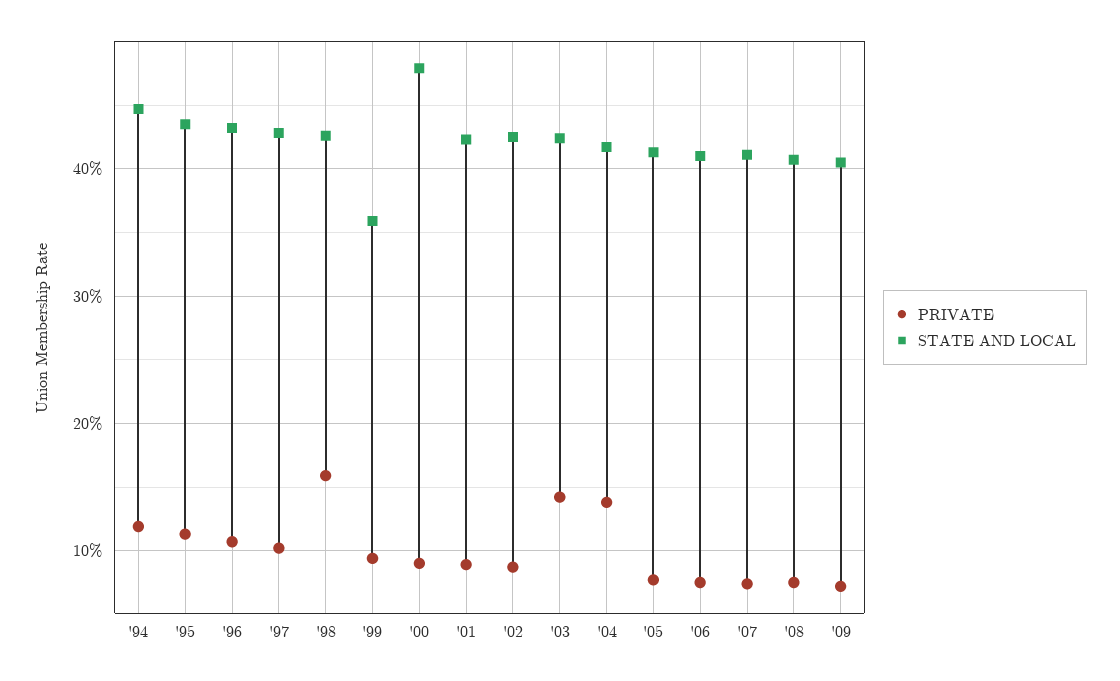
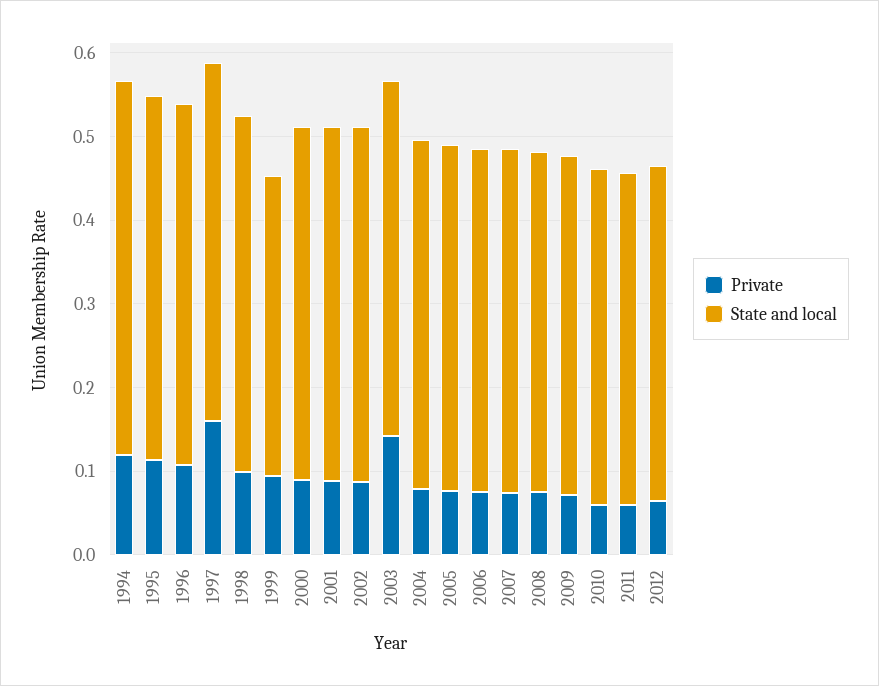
PRIVATE, '97: 0.1 -> 0.16
PRIVATE, '98: 0.16 -> 0.1
STATE AND LOCAL, '00: 0.48 -> 0.42
PRIVATE, '04: 0.14 -> 0.08
PRIVATE, 2010: none -> 0.06
STATE AND LOCAL, 2010: none -> 0.4
PRIVATE, 2011: none -> 0.06
STATE AND LOCAL, 2011: none -> 0.4
PRIVATE, 2012: none -> 0.06
STATE AND LOCAL, 2012: none -> 0.4

